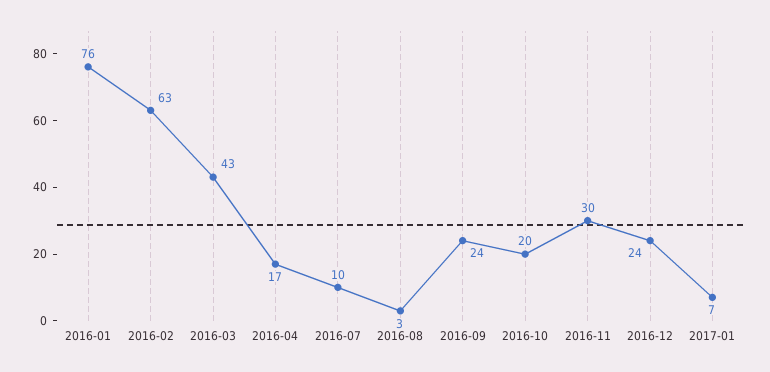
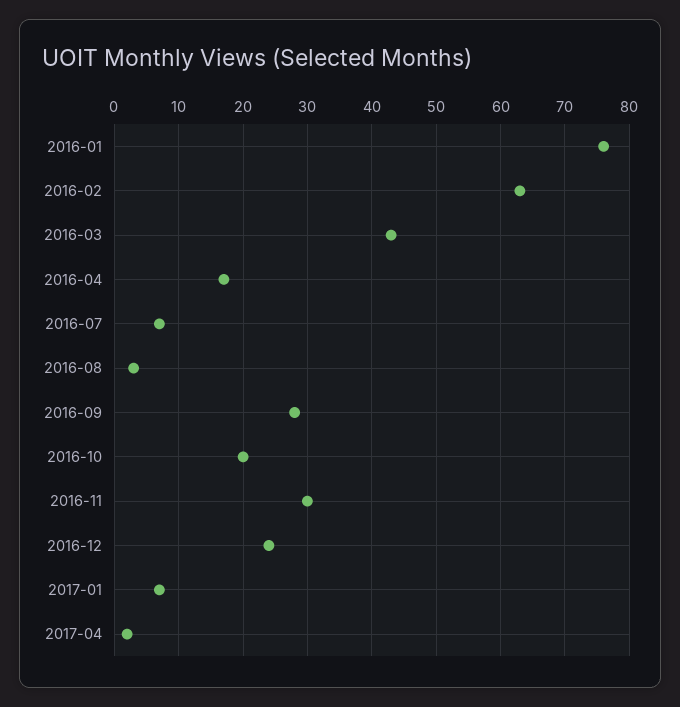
2016-07: 10 -> 7
2016-09: 24 -> 28
2017-04: none -> 2

